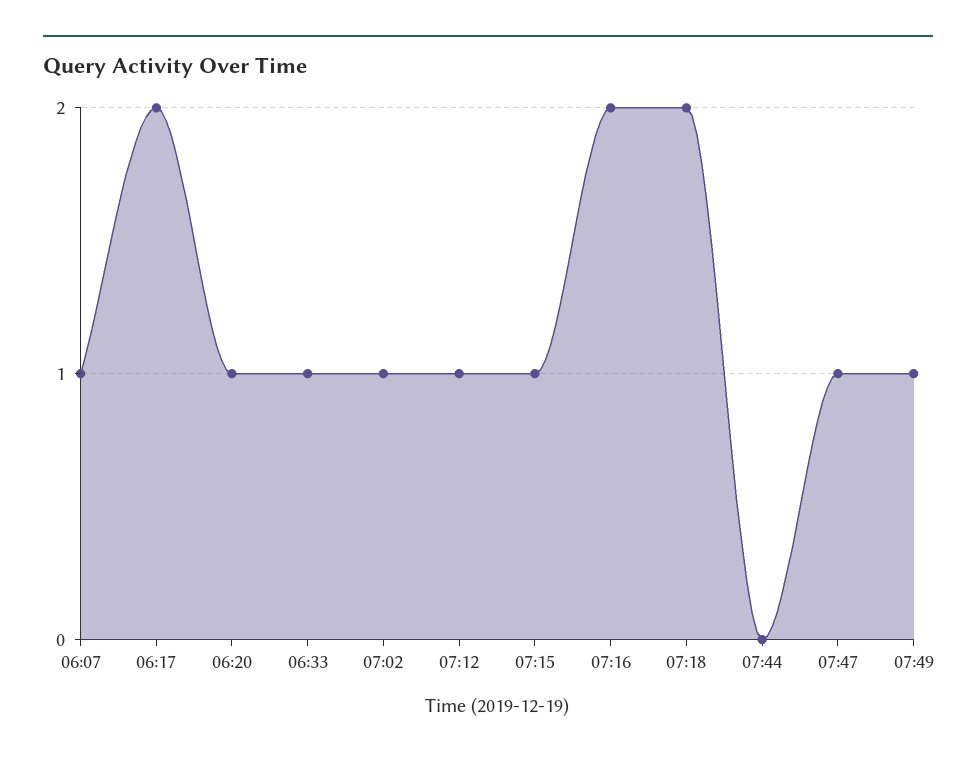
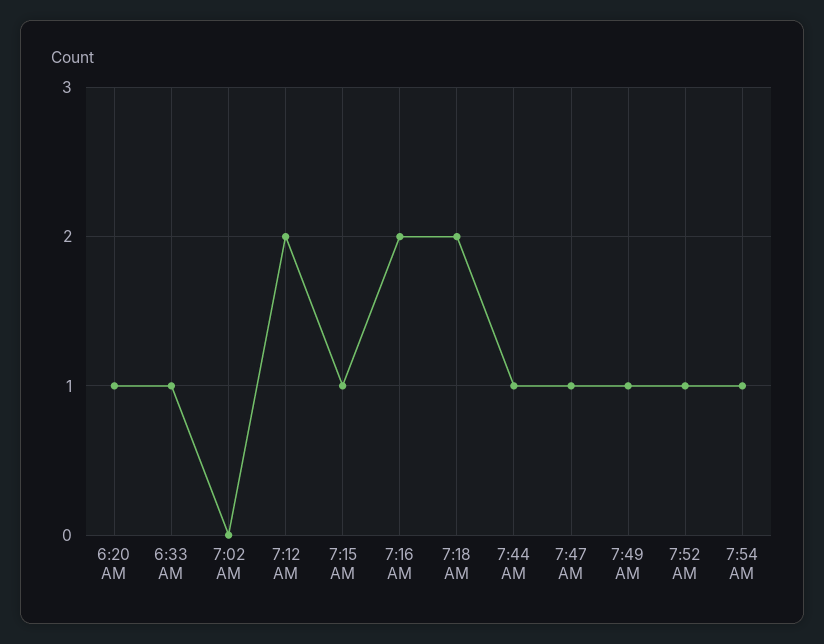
06:07: 1 -> none
06:17: 2 -> none
07:02: 1 -> 0
07:12: 1 -> 2
07:44: 0 -> 1
7:52 AM: none -> 1
7:54 AM: none -> 1

